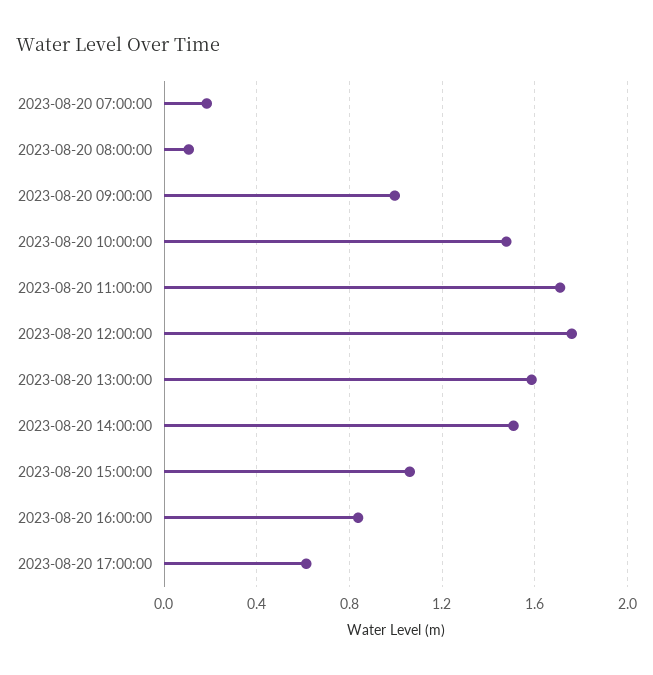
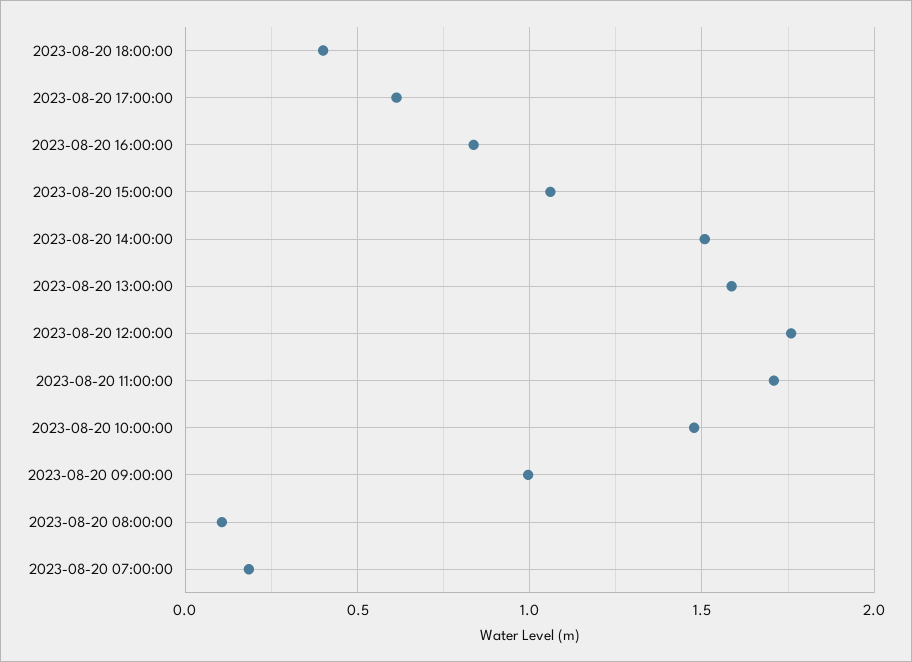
2023-08-20 18:00:00: none -> 0.4

